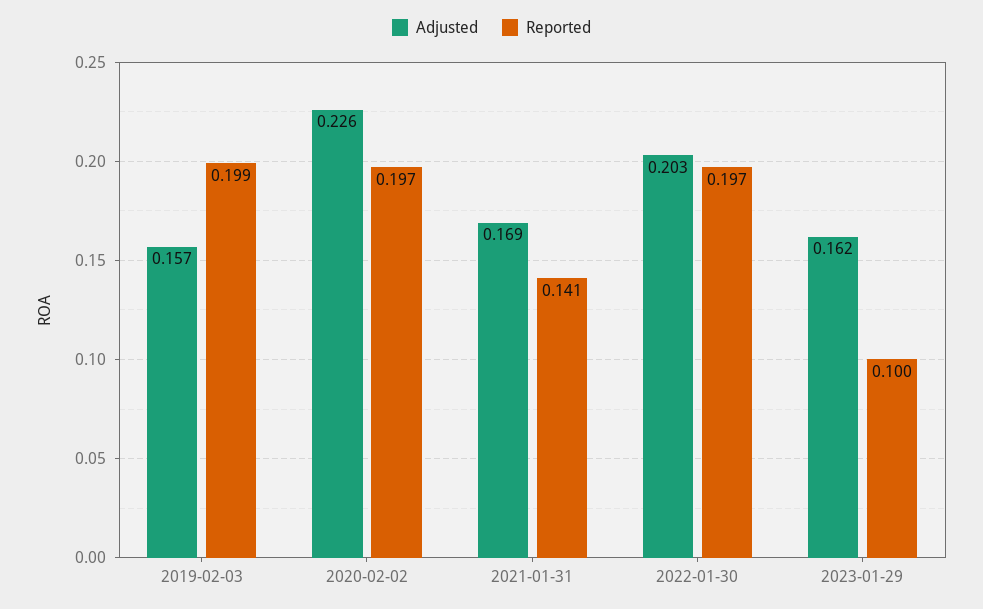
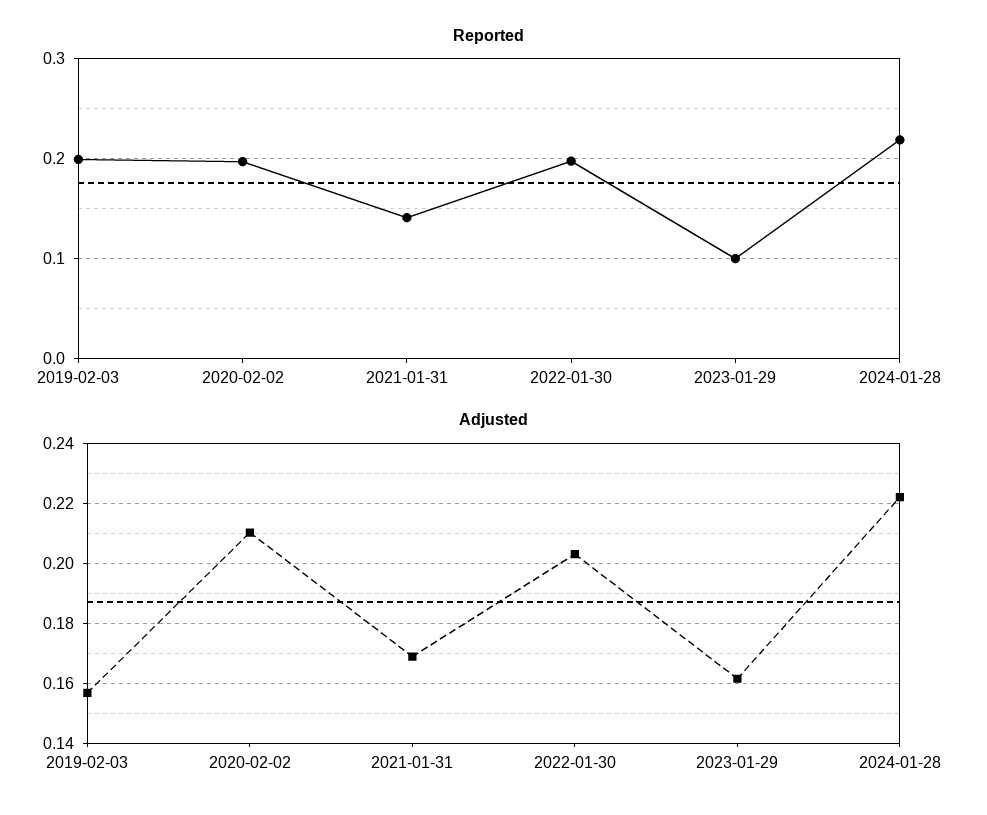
Adjusted, 2020-02-02: 0.226 -> 0.21
Reported, 2024-01-28: none -> 0.22
Adjusted, 2024-01-28: none -> 0.222

